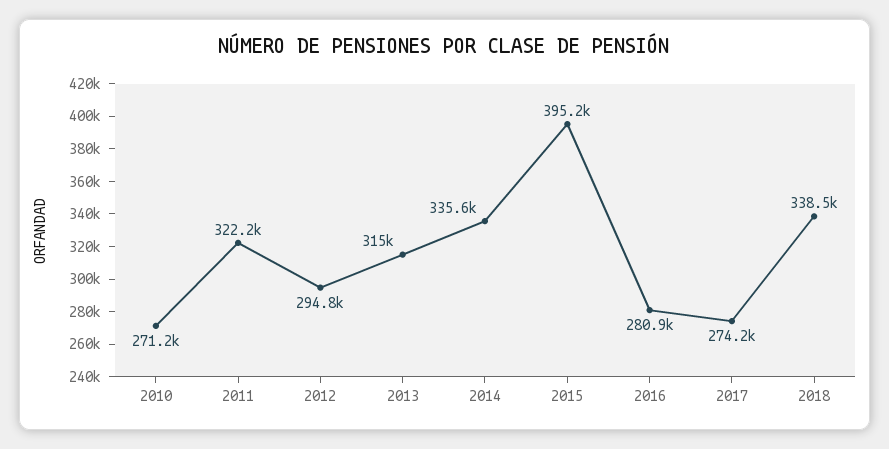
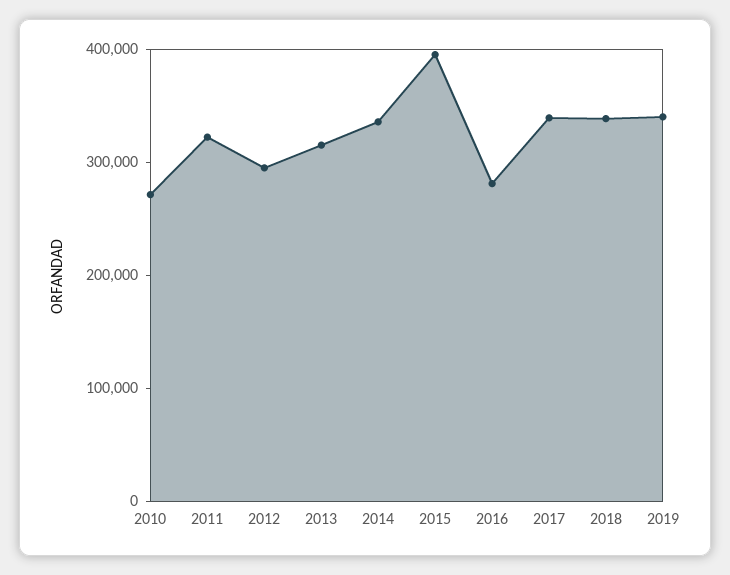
2017: 274200 -> 340000
2019: none -> 340000

